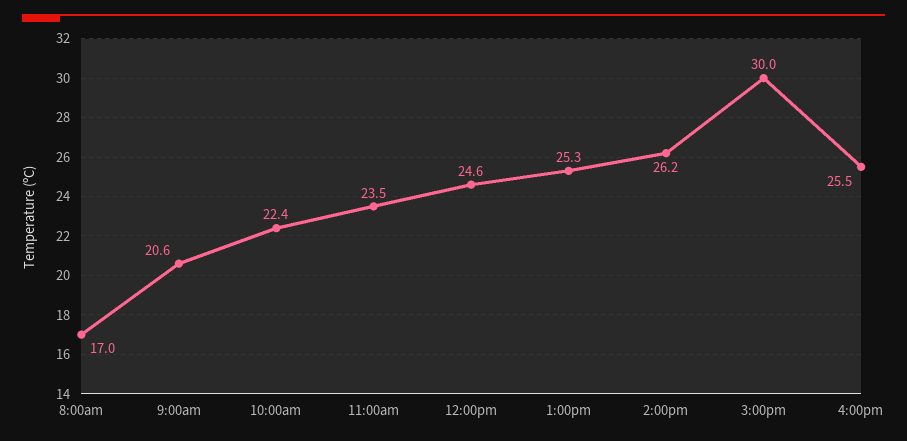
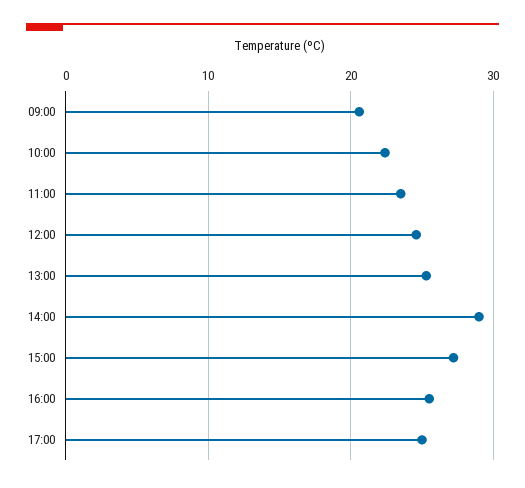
8:00am: 17 -> none
2:00pm: 26.2 -> 29
3:00pm: 30 -> 27
17:00: none -> 25

